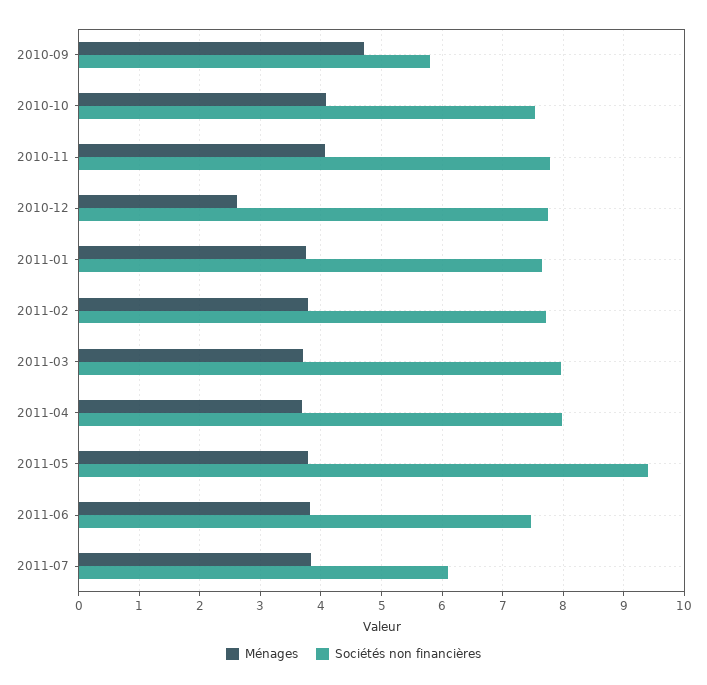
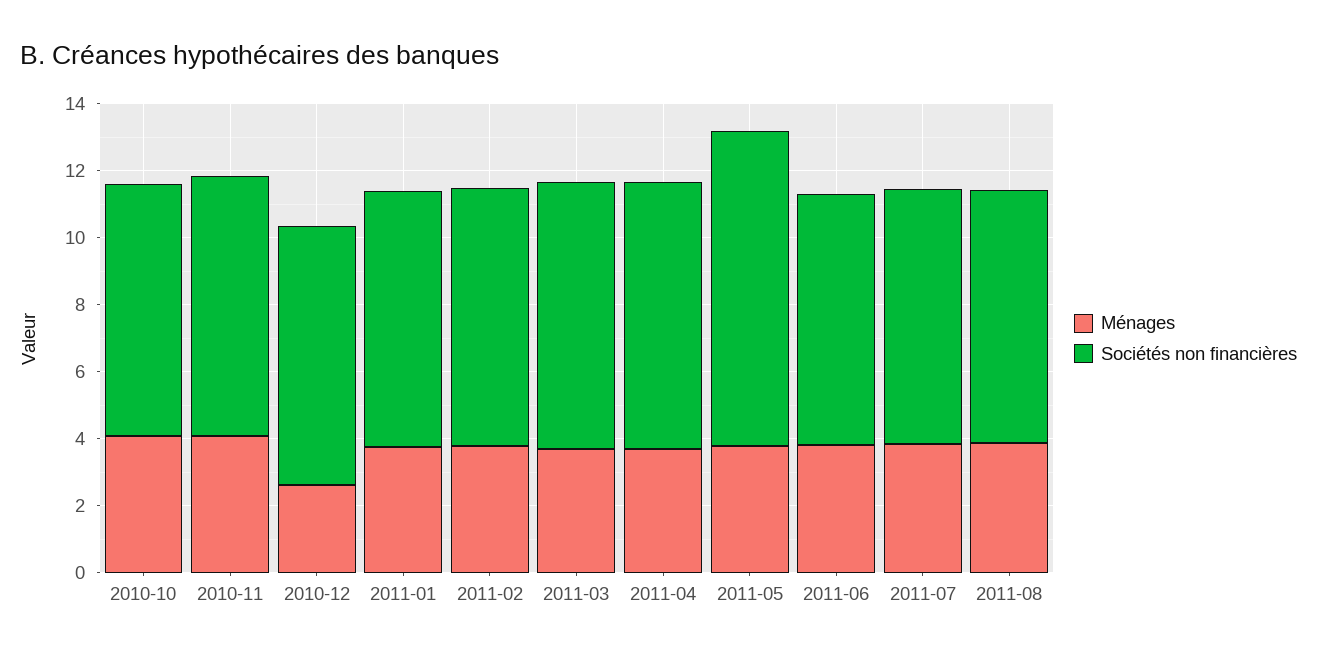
Ménages, 2010-09: 4.7 -> none
Sociétés non financières, 2010-09: 5.8 -> none
Sociétés non financières, 2011-07: 6.1 -> 7.5
Ménages, 2011-08: none -> 4
Sociétés non financières, 2011-08: none -> 7.5

